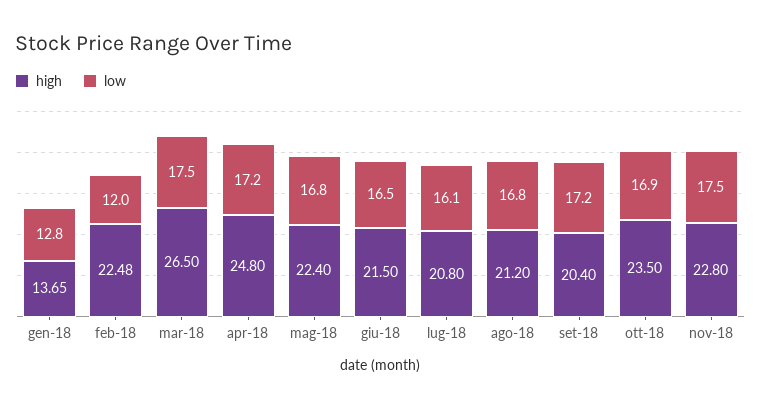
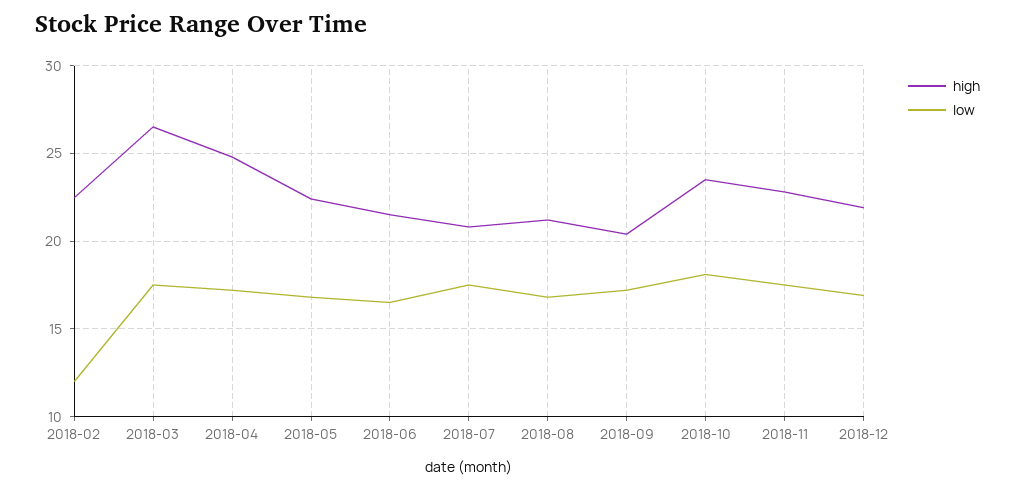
high, gen-18: 13.65 -> none
low, gen-18: 12.8 -> none
low, lug-18: 16.1 -> 17.5
low, ott-18: 16.9 -> 18
high, 2018-12: none -> 22
low, 2018-12: none -> 17

